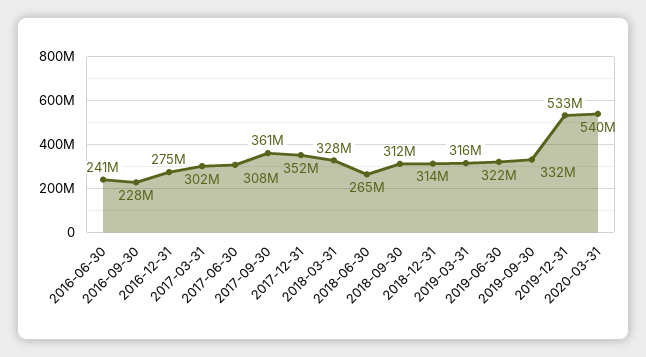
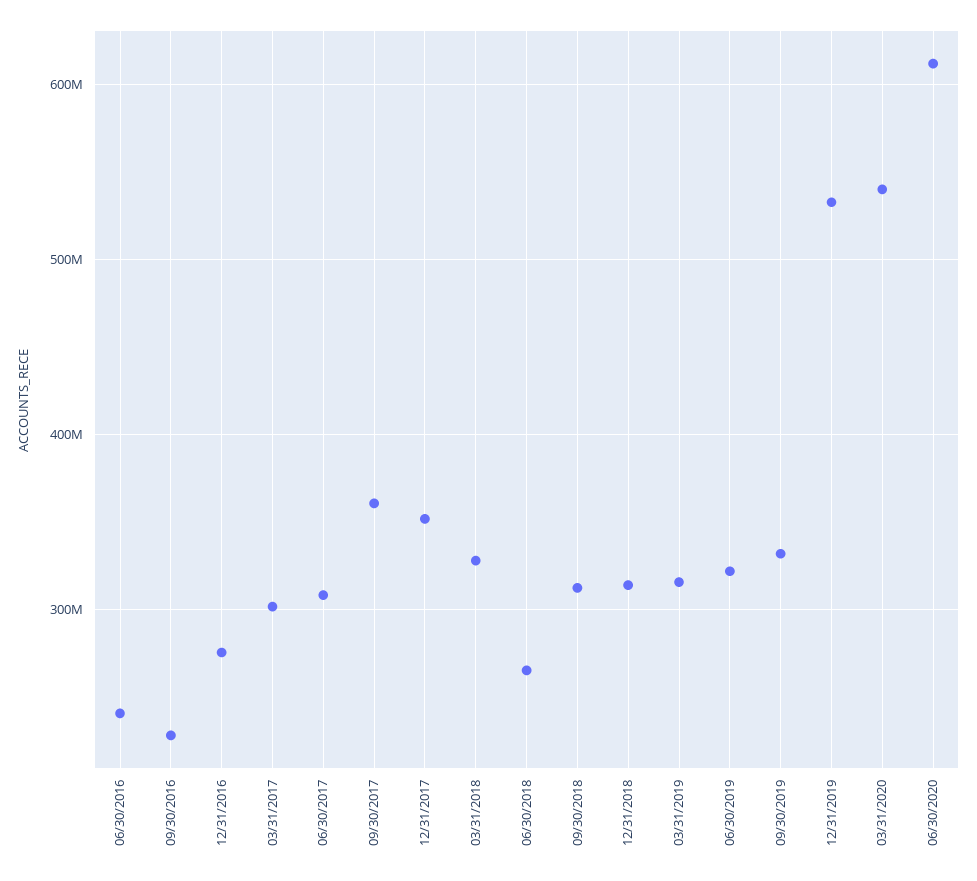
06/30/2020: none -> 610000000

